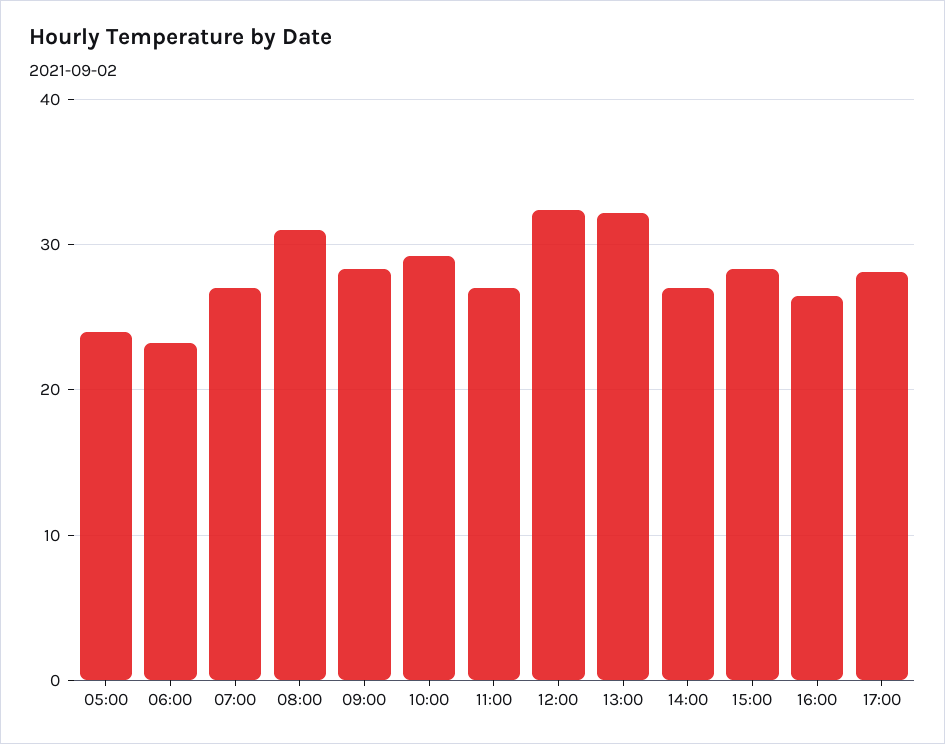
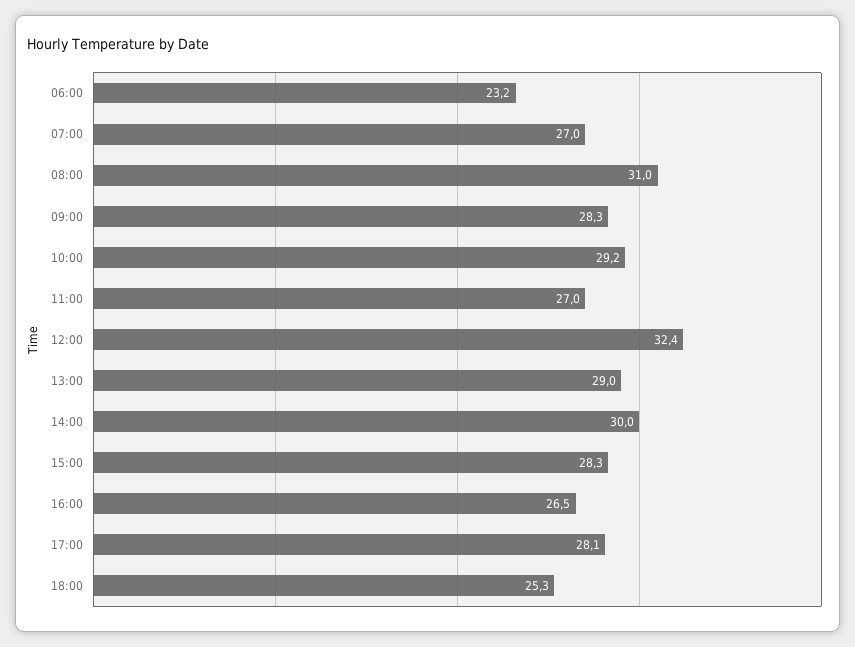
05:00: 24 -> none
13:00: 32 -> 29
14:00: 27 -> 30
18:00: none -> 25.3

